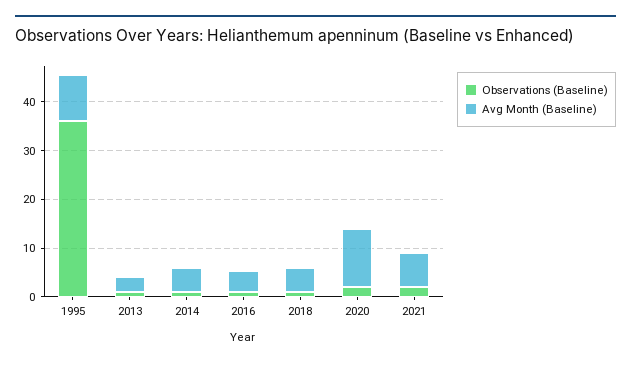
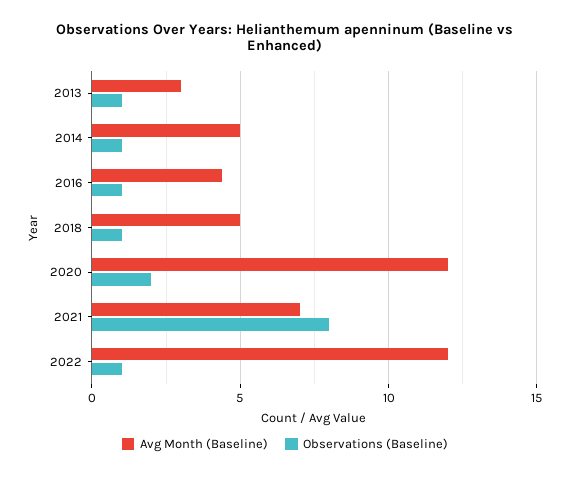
Observations (Baseline), 1995: 36 -> none
Avg Month (Baseline), 1995: 10 -> none
Observations (Baseline), 2021: 2 -> 8
Avg Month (Baseline), 2022: none -> 12
Observations (Baseline), 2022: none -> 1

